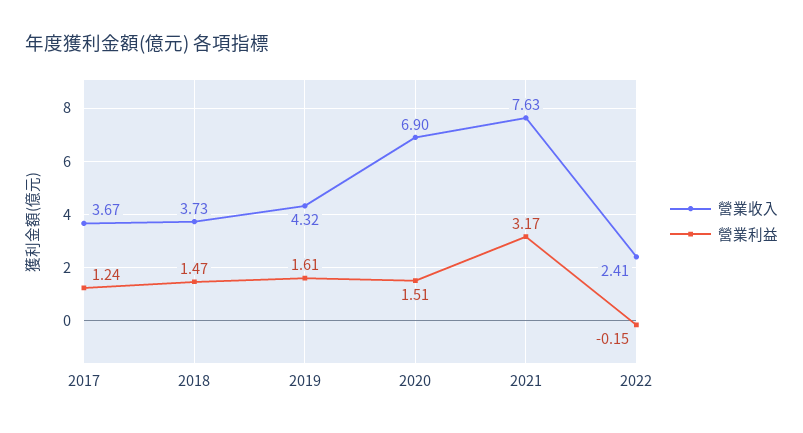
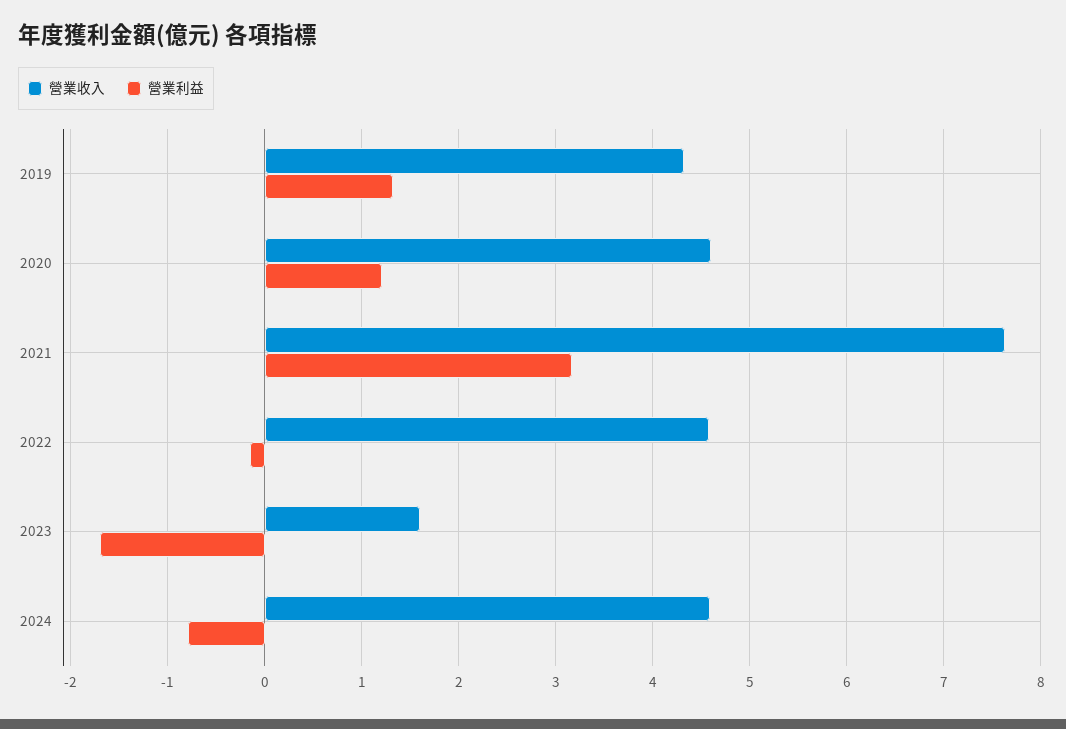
營業收入, 2017: 3.67 -> none
營業利益, 2017: 1.24 -> none
營業收入, 2018: 3.73 -> none
營業利益, 2018: 1.47 -> none
營業利益, 2019: 1.61 -> 1.3
營業收入, 2020: 6.9 -> 4.6
營業利益, 2020: 1.51 -> 1.2
營業收入, 2022: 2.41 -> 4.6
營業收入, 2023: none -> 1.6
營業利益, 2023: none -> -1.7
營業收入, 2024: none -> 4.6
營業利益, 2024: none -> -0.8

